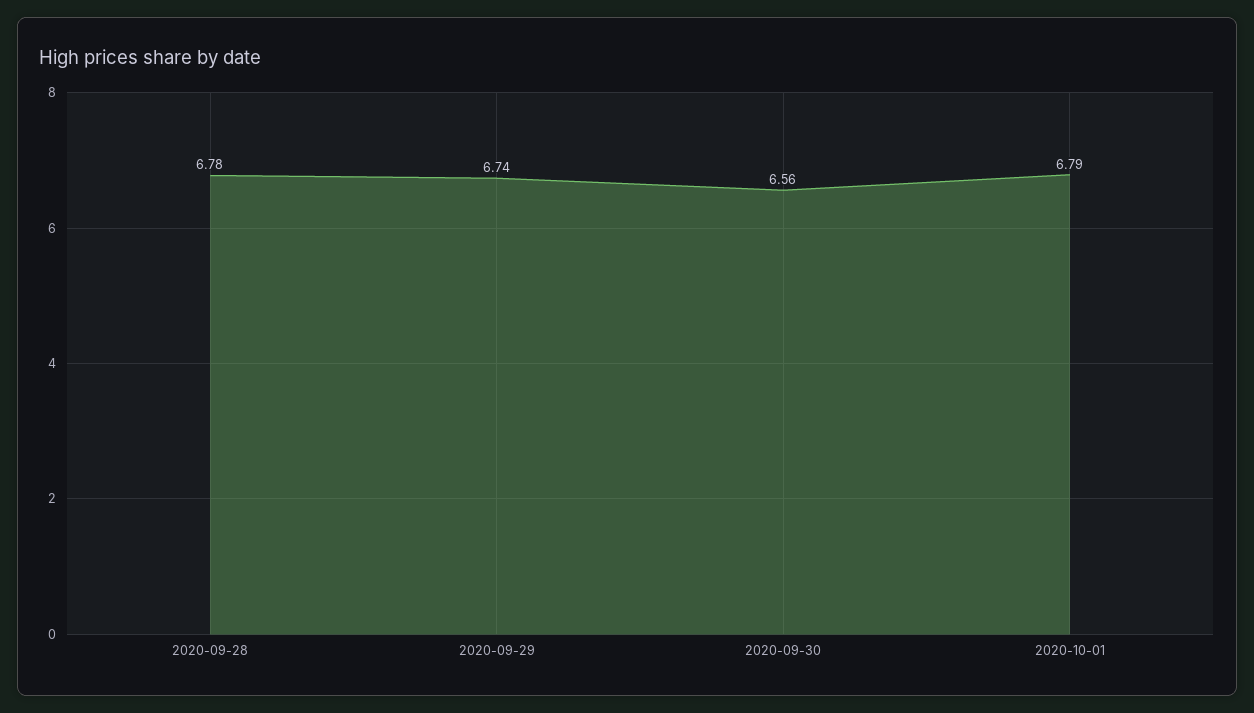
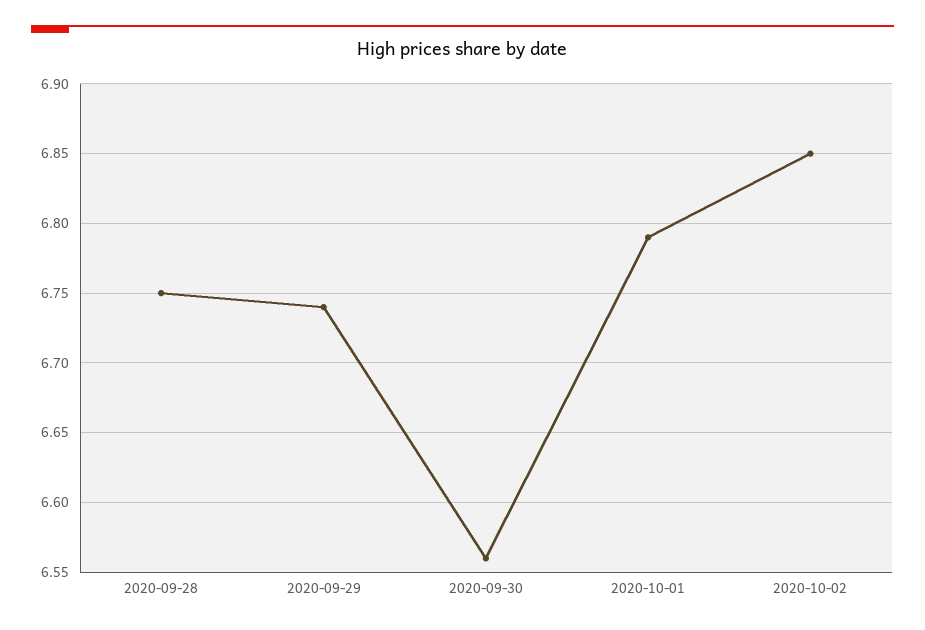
2020-09-28: 6.78 -> 6.75
2020-10-02: none -> 6.85

